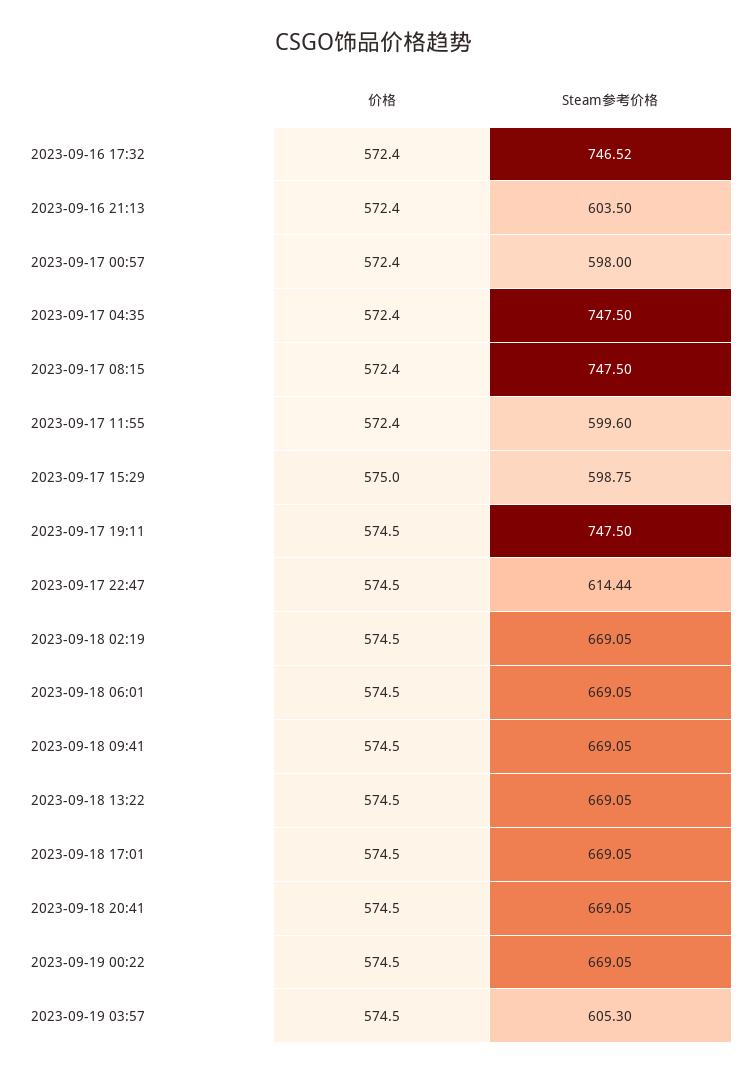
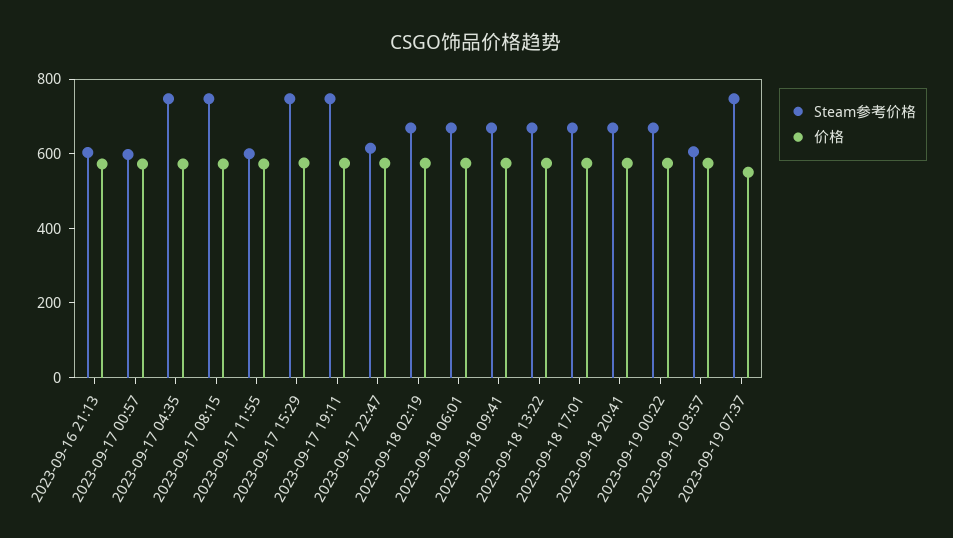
价格, 2023-09-16 17:32: 572.4 -> none
Steam参考价格, 2023-09-16 17:32: 746.52 -> none
Steam参考价格, 2023-09-17 15:29: 598.75 -> 750
Steam参考价格, 2023-09-19 07:37: none -> 750
价格, 2023-09-19 07:37: none -> 550

